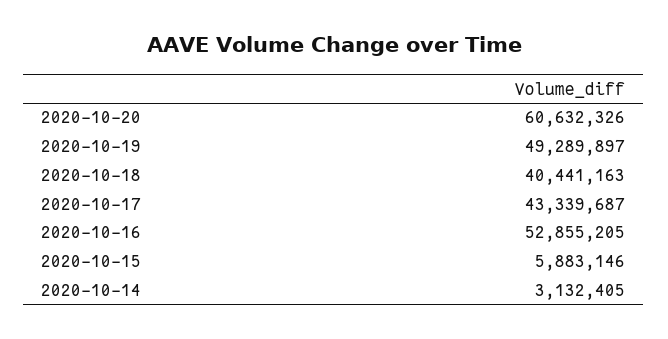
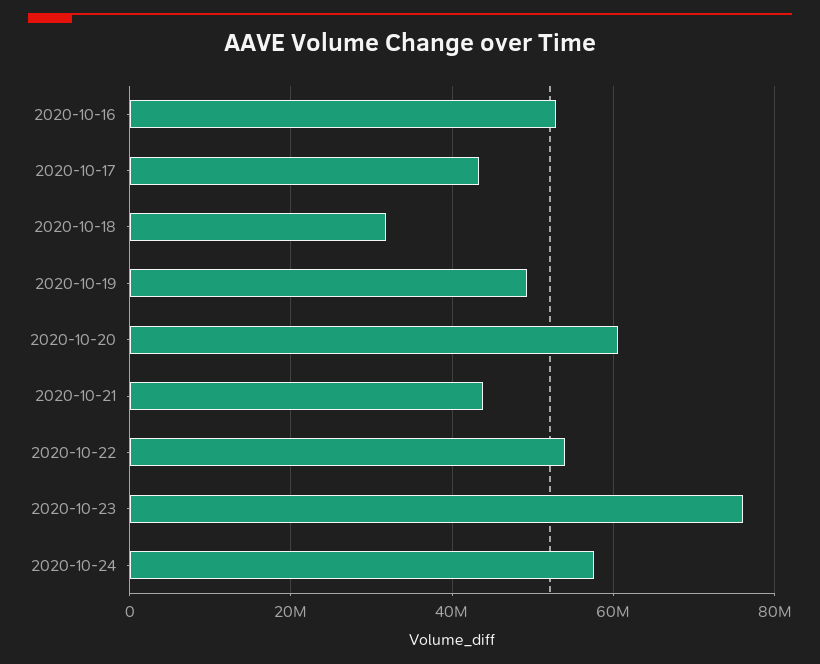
2020-10-18: 40441163 -> 32000000
2020-10-15: 5883146 -> none
2020-10-14: 3132405 -> none
2020-10-21: none -> 44000000
2020-10-22: none -> 54000000
2020-10-23: none -> 76000000
2020-10-24: none -> 58000000

